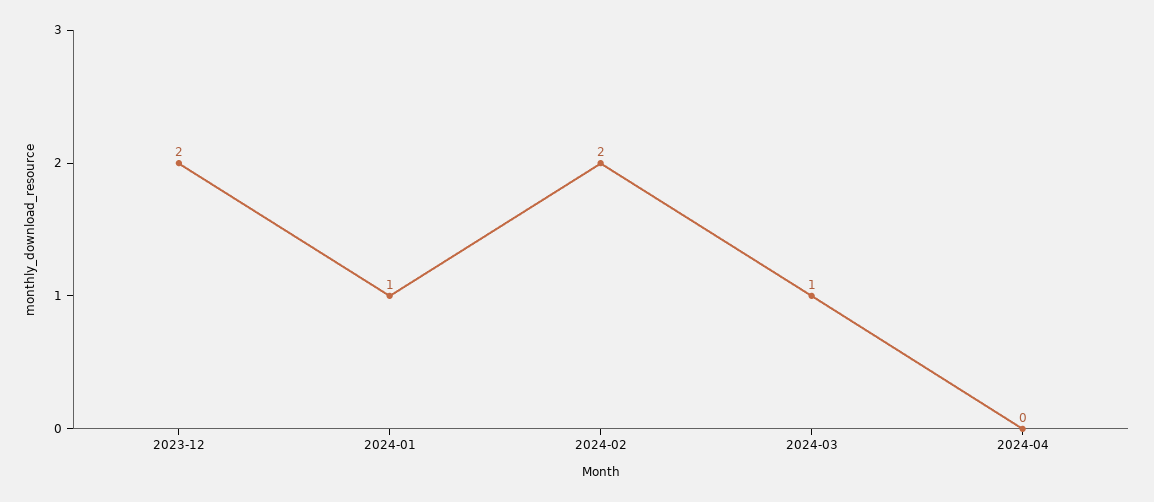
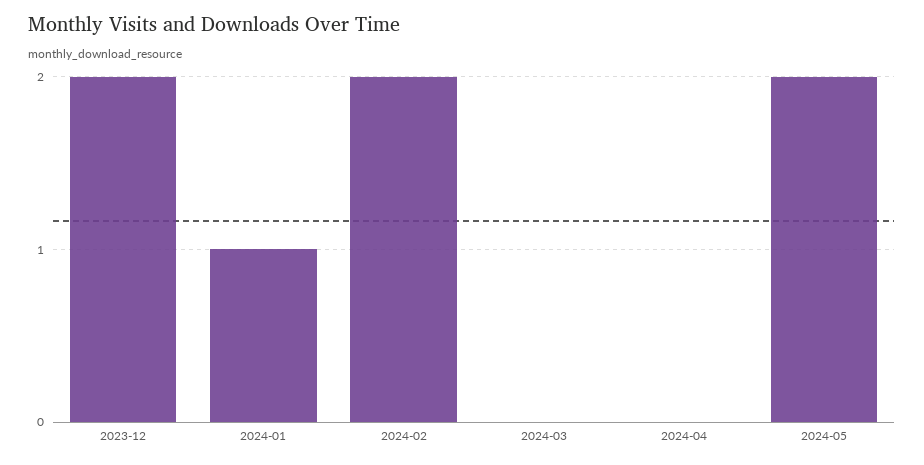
2024-03: 1 -> 0
2024-05: none -> 2

